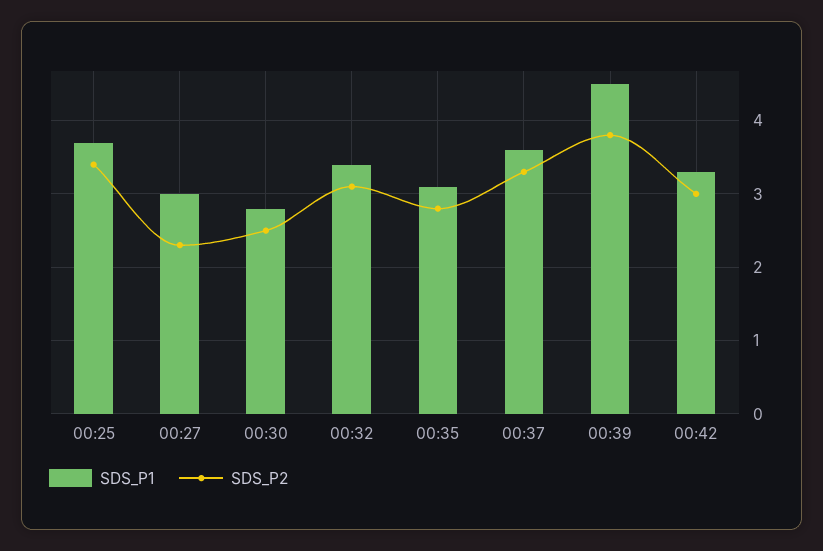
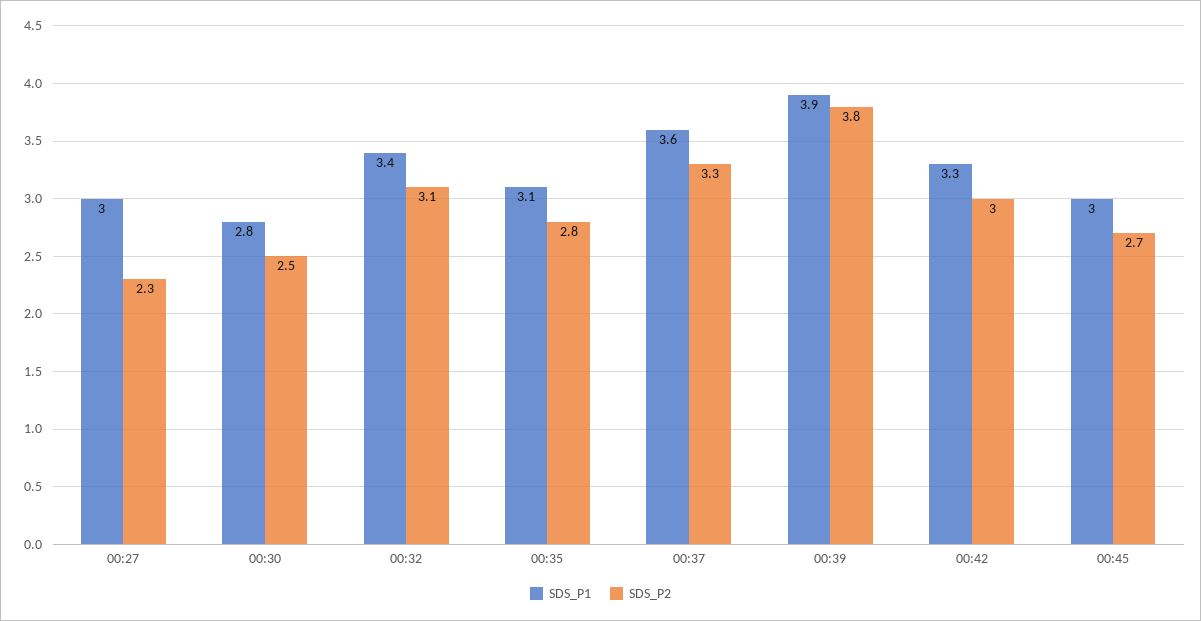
SDS_P1, 00:25: 3.7 -> none
SDS_P2, 00:25: 3.4 -> none
SDS_P1, 00:39: 4.5 -> 3.9
SDS_P1, 00:45: none -> 3
SDS_P2, 00:45: none -> 2.7

